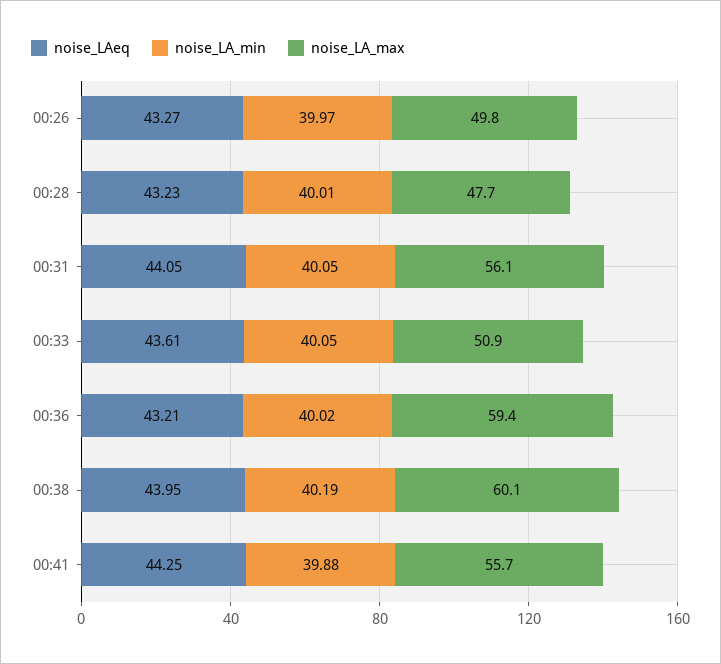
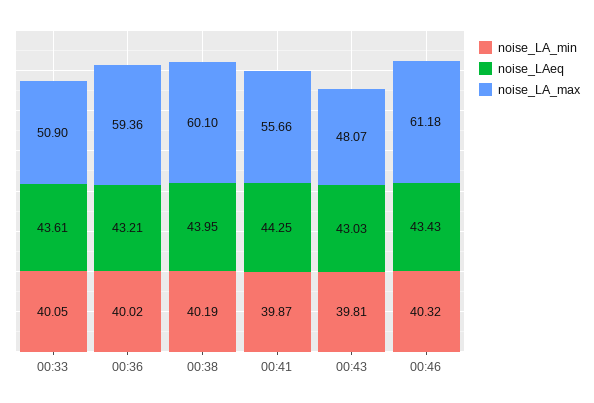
noise_LAeq, 00:26: 43.27 -> none
noise_LA_min, 00:26: 39.97 -> none
noise_LA_max, 00:26: 49.8 -> none
noise_LAeq, 00:28: 43.23 -> none
noise_LA_min, 00:28: 40.01 -> none
noise_LA_max, 00:28: 47.7 -> none
noise_LAeq, 00:31: 44.05 -> none
noise_LA_min, 00:31: 40.05 -> none
noise_LA_max, 00:31: 56.1 -> none
noise_LA_min, 00:41: 39.88 -> 39.87
noise_LA_min, 00:43: none -> 39.81
noise_LAeq, 00:43: none -> 43.03
noise_LA_max, 00:43: none -> 48.07
noise_LA_min, 00:46: none -> 40.32
noise_LAeq, 00:46: none -> 43.43
noise_LA_max, 00:46: none -> 61.18

